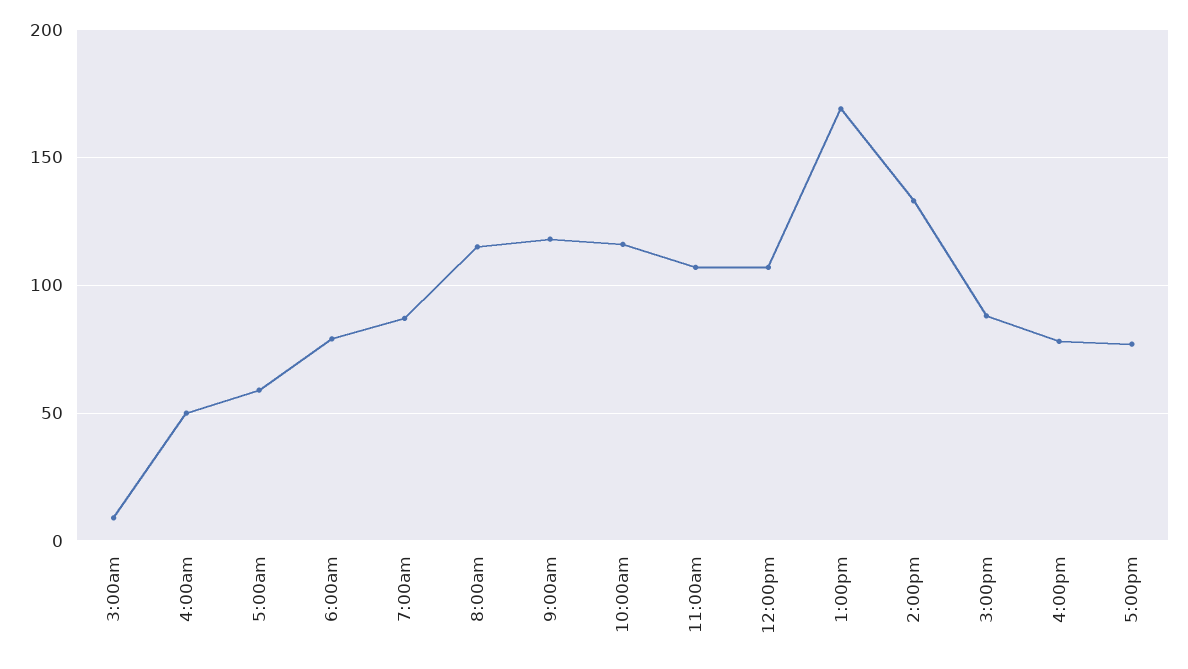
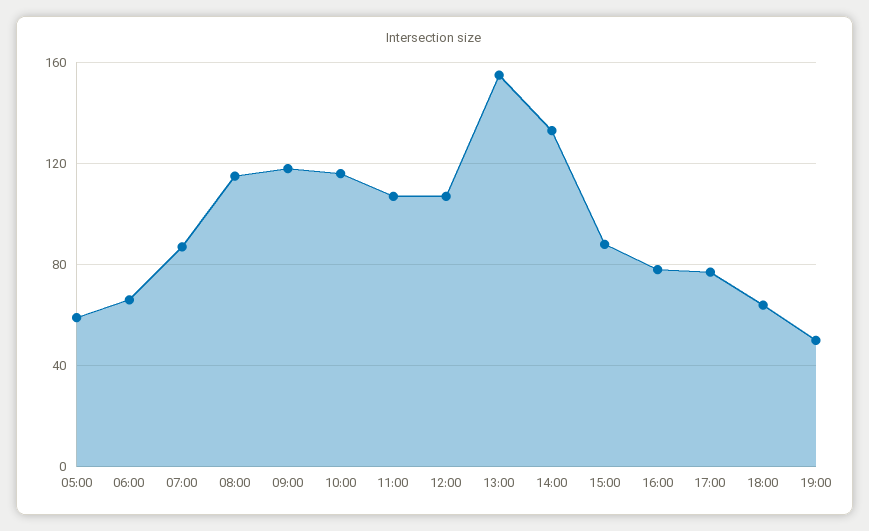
3:00am: 10 -> none
4:00am: 50 -> none
6:00am: 80 -> 65
1:00pm: 170 -> 155
18:00: none -> 65
19:00: none -> 50

